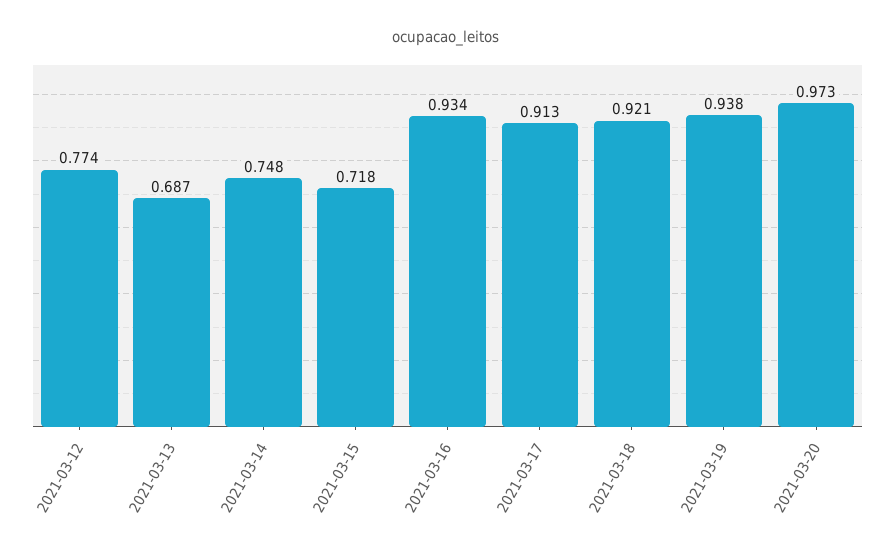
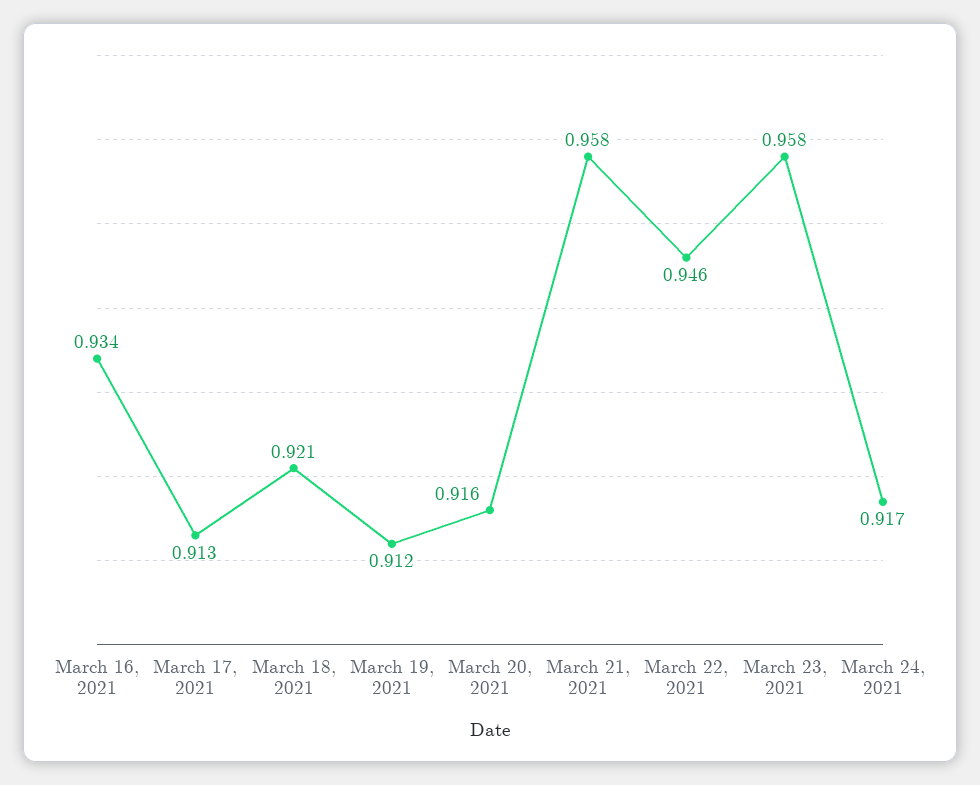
2021-03-12: 0.774 -> none
2021-03-13: 0.687 -> none
2021-03-14: 0.748 -> none
2021-03-15: 0.718 -> none
2021-03-19: 0.938 -> 0.912
2021-03-20: 0.973 -> 0.916
March 21, 2021: none -> 0.958
March 22, 2021: none -> 0.946
March 23, 2021: none -> 0.958
March 24, 2021: none -> 0.917

